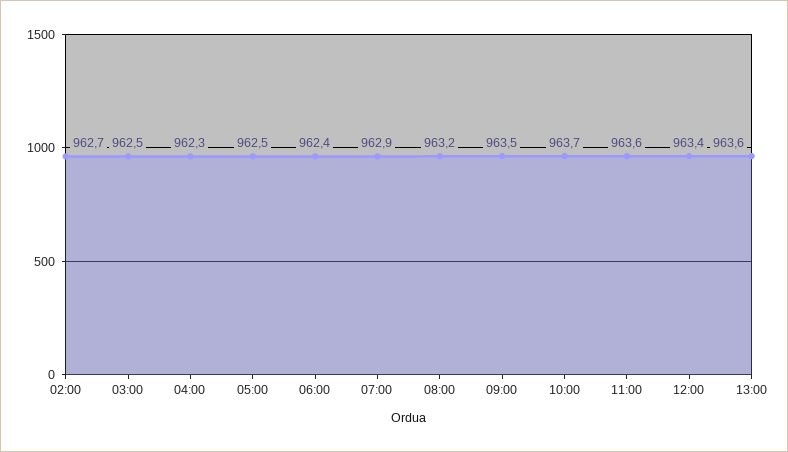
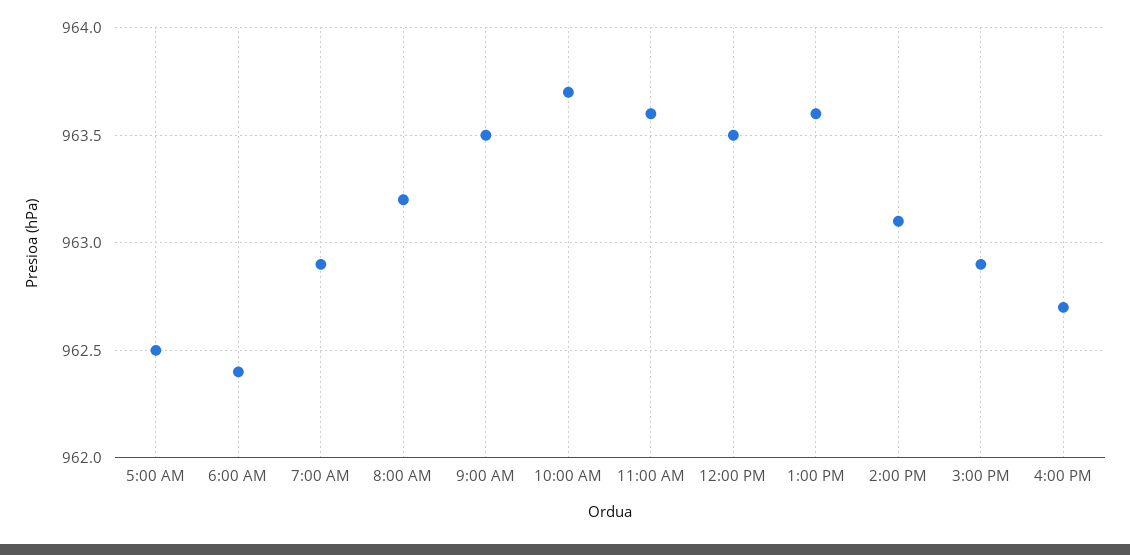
02:00: 962.7 -> none
03:00: 962.5 -> none
04:00: 962.3 -> none
12:00: 963.4 -> 963.5
2:00 PM: none -> 963.1
3:00 PM: none -> 962.9
4:00 PM: none -> 962.7

